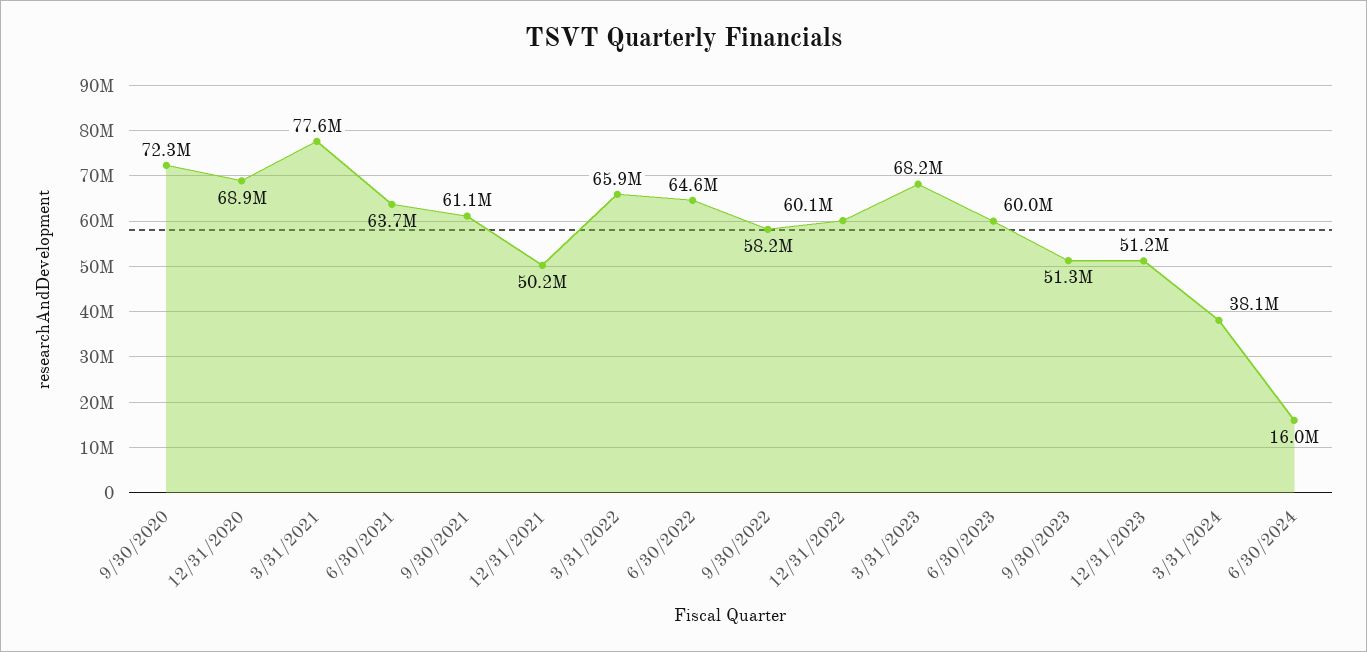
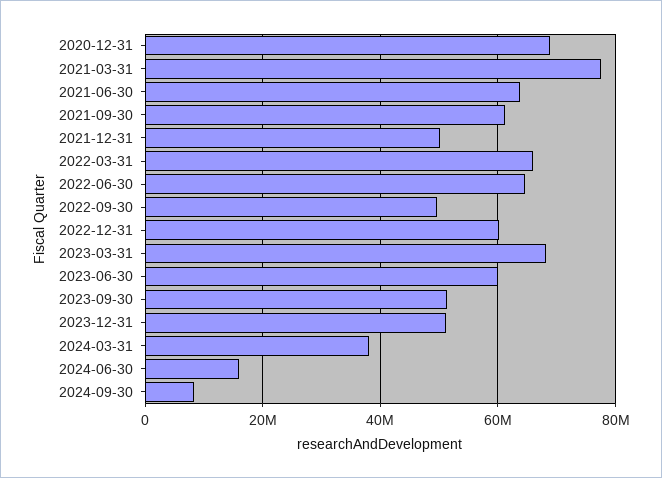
9/30/2020: 72300000 -> none
9/30/2022: 58200000 -> 50000000
2024-09-30: none -> 8000000

